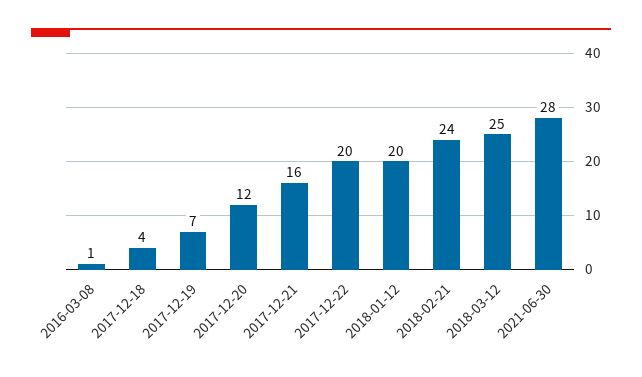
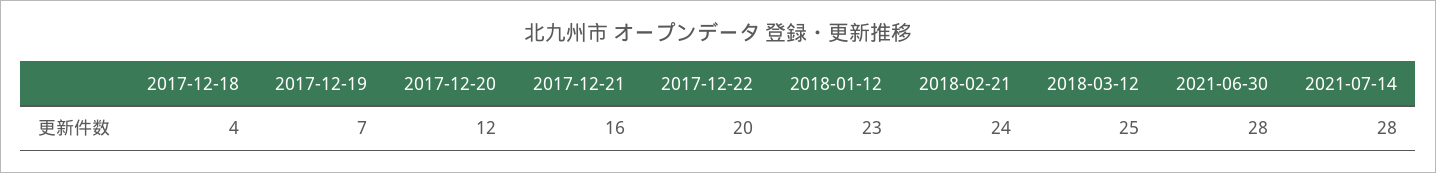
2016-03-08: 1 -> none
2018-01-12: 20 -> 23
2021-07-14: none -> 28

